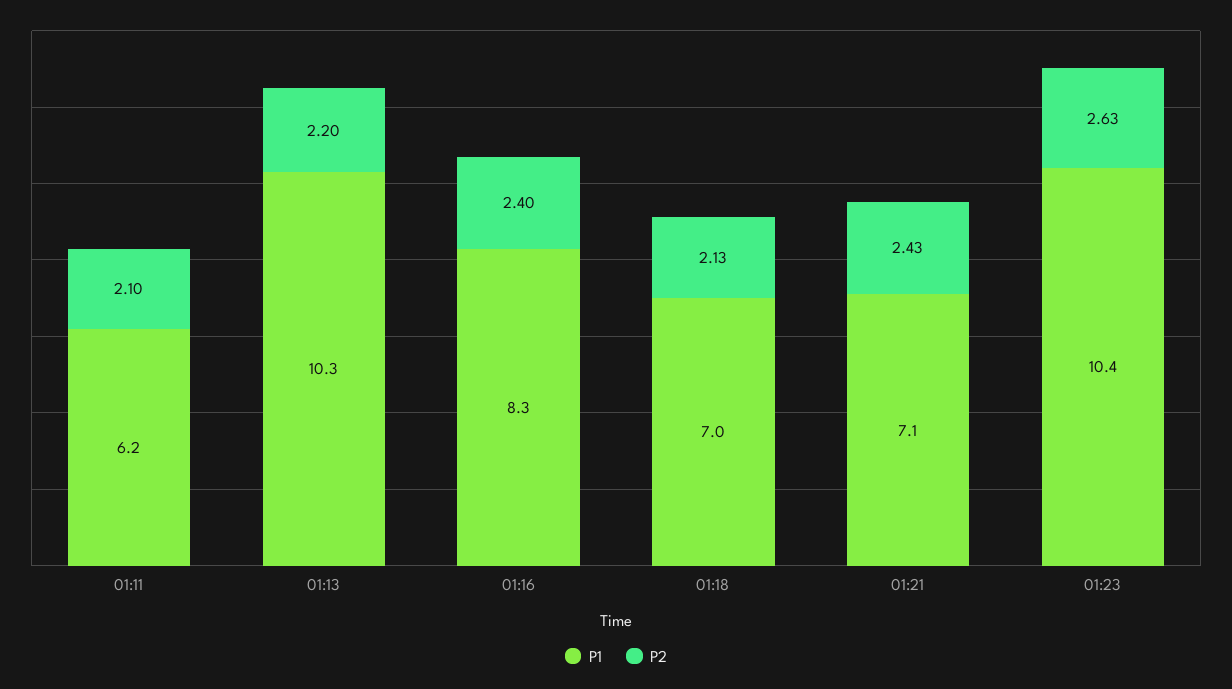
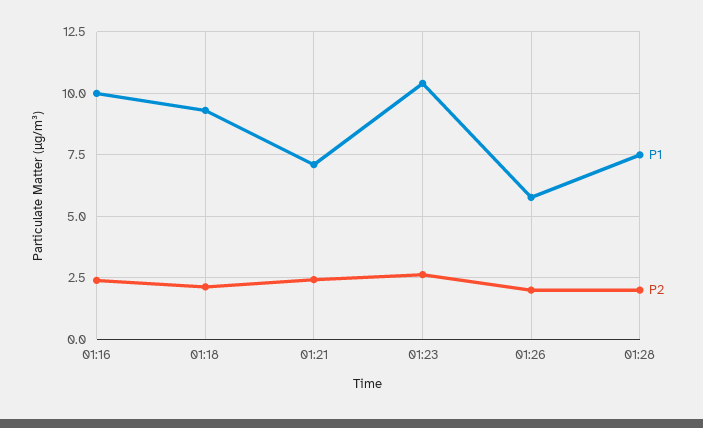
P1, 01:11: 6.2 -> none
P2, 01:11: 2.1 -> none
P1, 01:13: 10.3 -> none
P2, 01:13: 2.2 -> none
P1, 01:16: 8.3 -> 10
P1, 01:18: 7 -> 9.25
P1, 01:26: none -> 5.75
P2, 01:26: none -> 2
P1, 01:28: none -> 7.5
P2, 01:28: none -> 2

